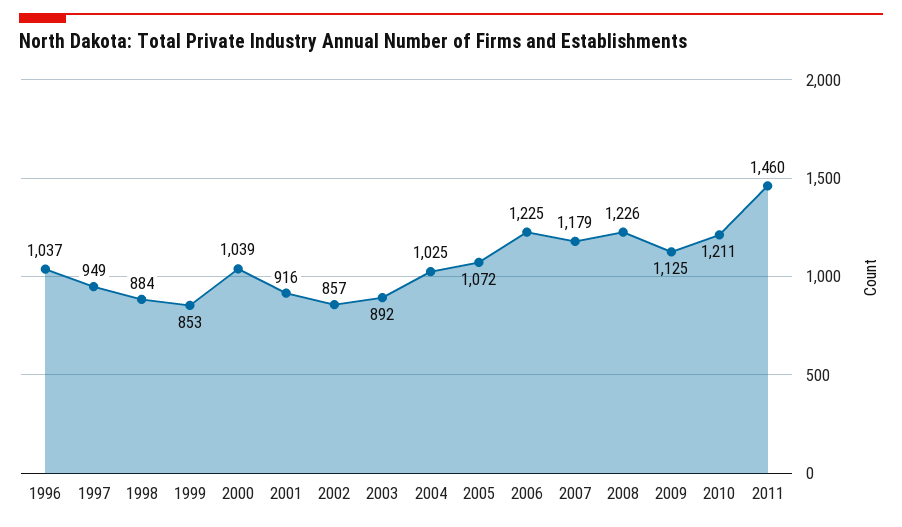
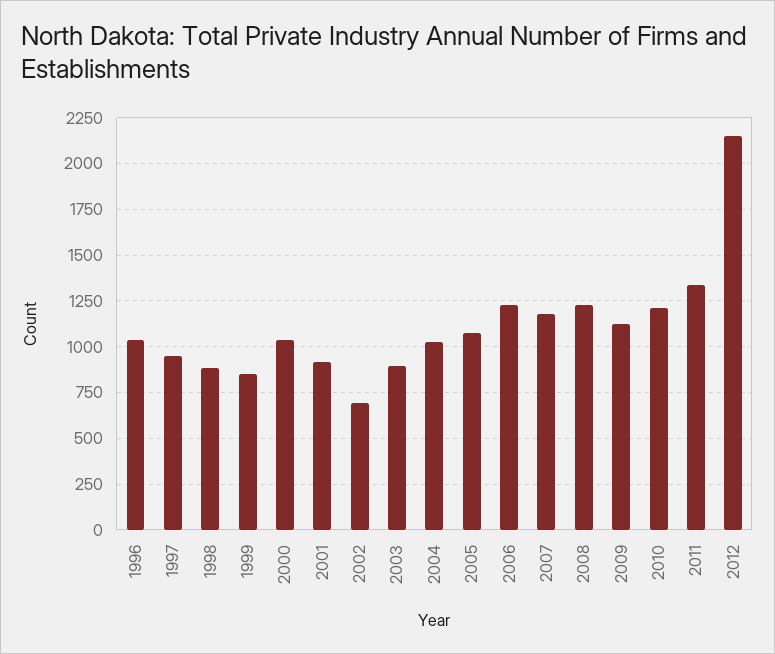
2002: 857 -> 700
2011: 1460 -> 1350
2012: none -> 2150

